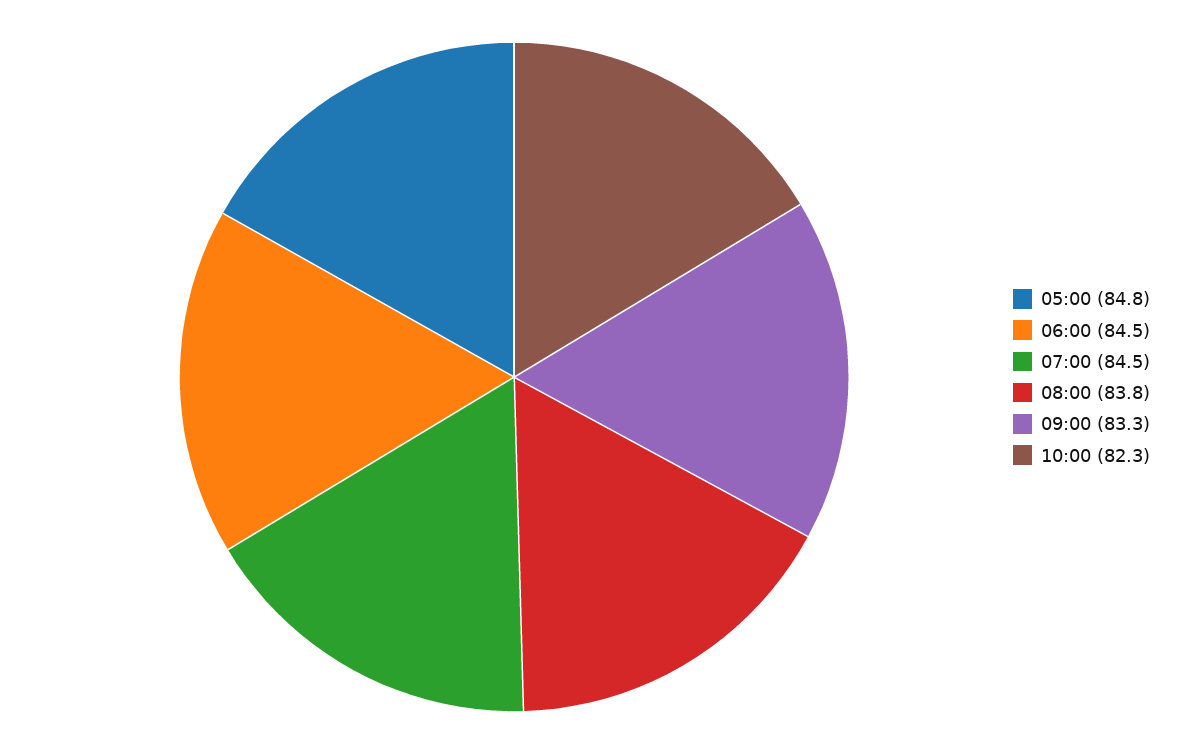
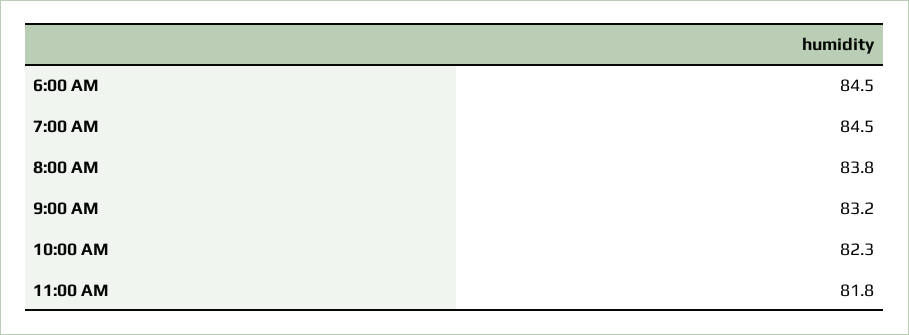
05:00: 84.8 -> none
09:00: 83.3 -> 83.2
11:00 AM: none -> 81.8

